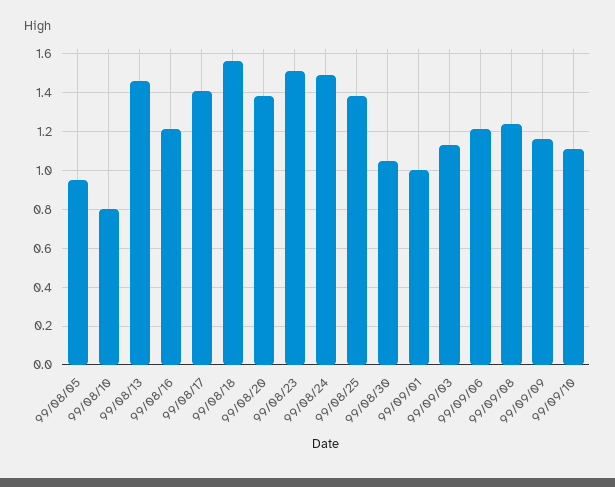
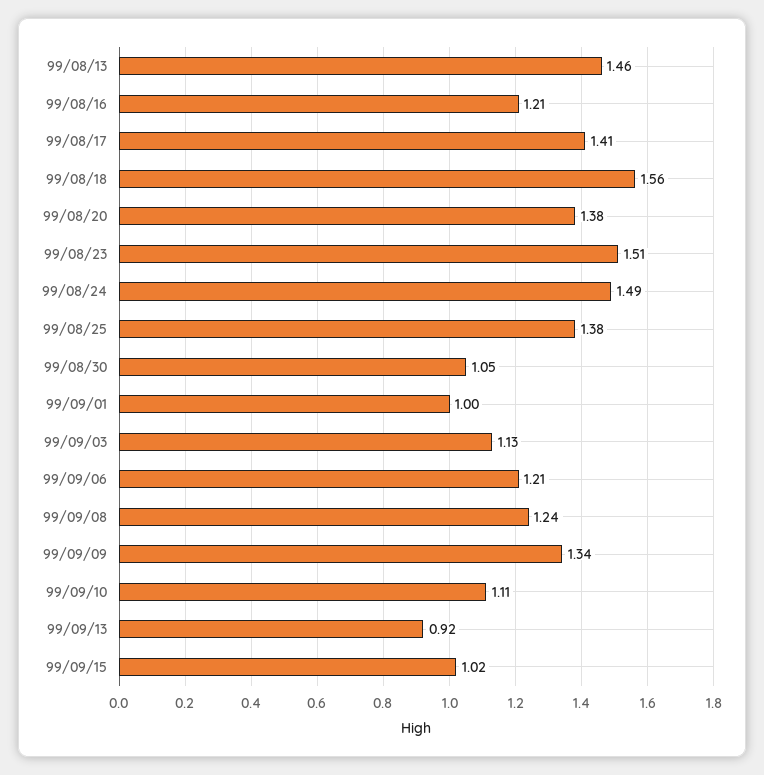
99/08/05: 0.95 -> none
99/08/10: 0.8 -> none
99/09/09: 1.15 -> 1.34
99/09/13: none -> 0.92
99/09/15: none -> 1.02

